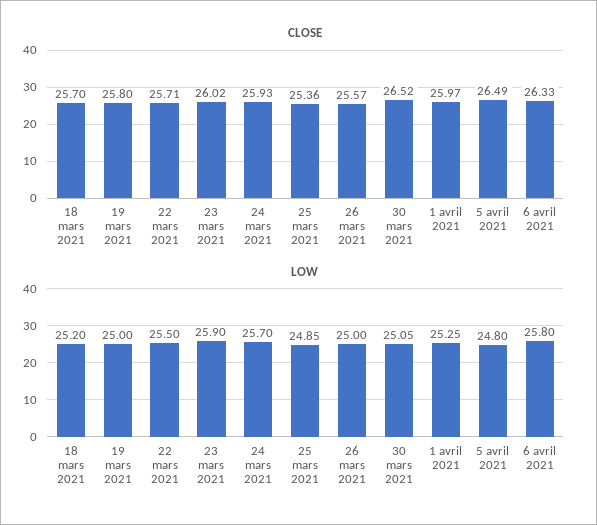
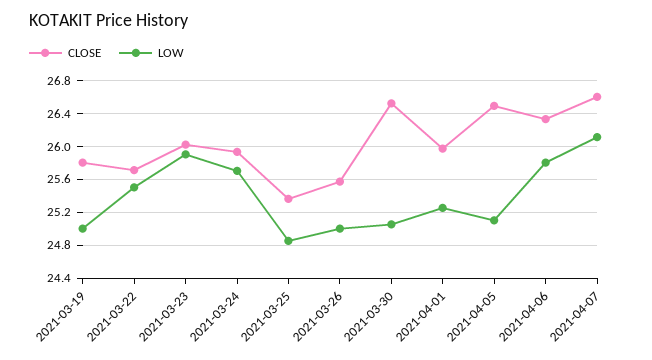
CLOSE, 18 mars 2021: 25.7 -> none
LOW, 18 mars 2021: 25.2 -> none
LOW, 5 avril 2021: 24.8 -> 25.1
CLOSE, 2021-04-07: none -> 26.6
LOW, 2021-04-07: none -> 26.1

